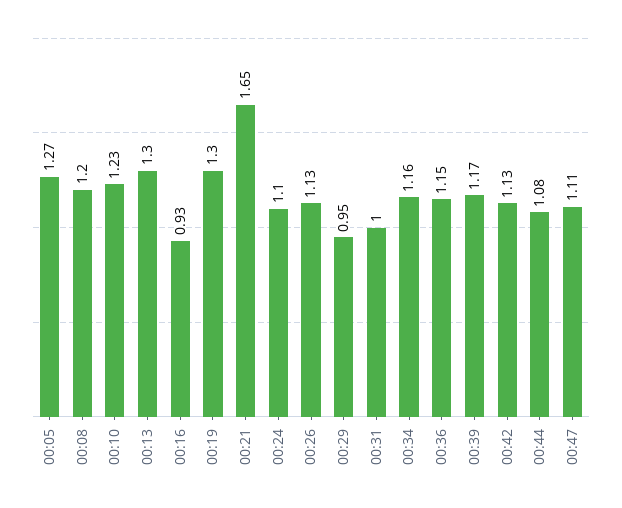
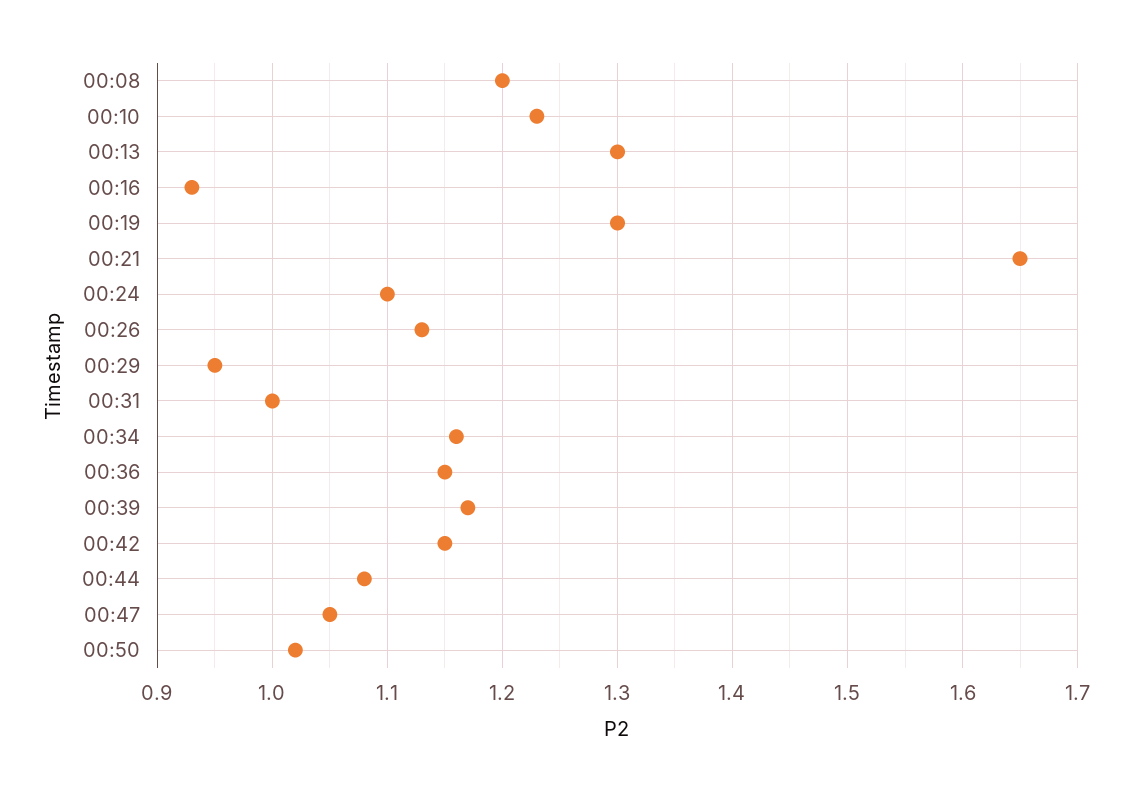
00:05: 1.27 -> none
00:42: 1.13 -> 1.15
00:47: 1.11 -> 1.05
00:50: none -> 1.02

